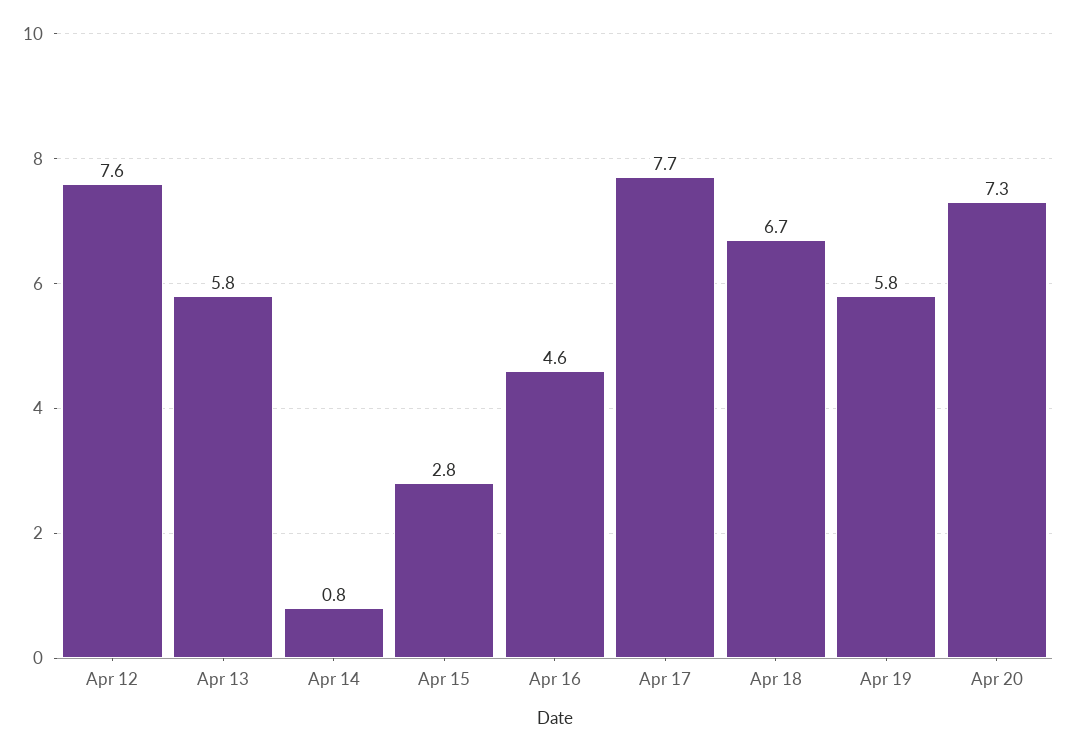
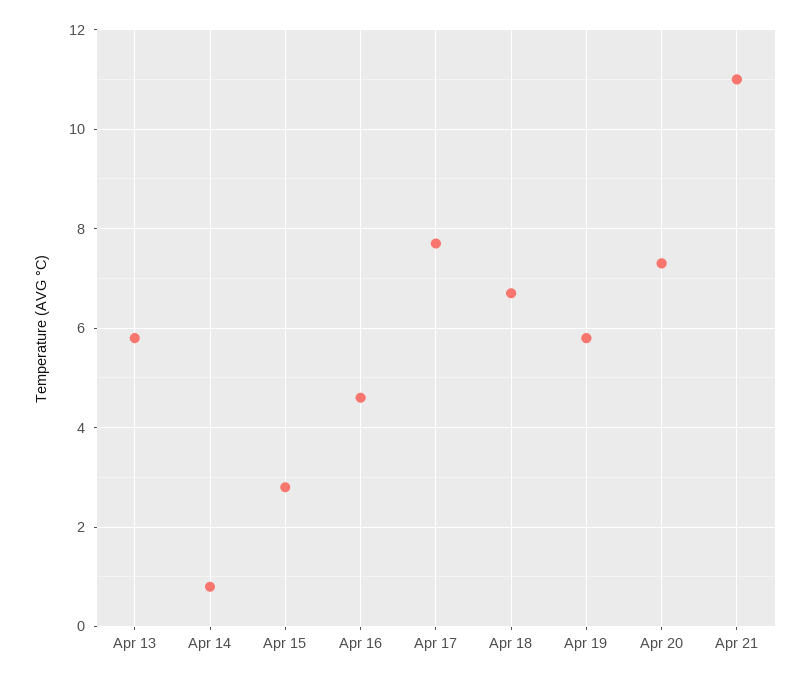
Apr 12: 7.6 -> none
Apr 21: none -> 11

